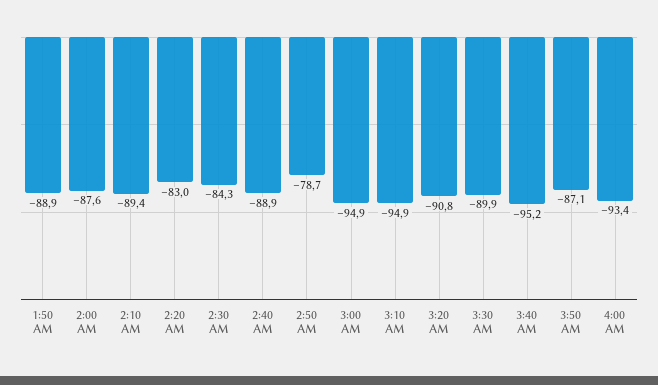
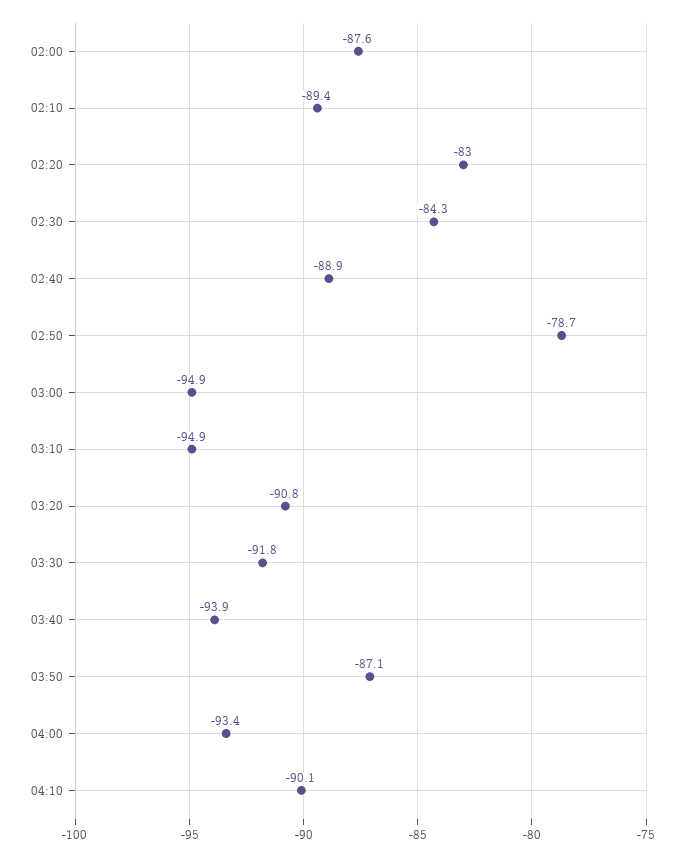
1:50 AM: -88.9 -> none
3:30 AM: -89.9 -> -91.8
3:40 AM: -95.2 -> -93.9
04:10: none -> -90.1

